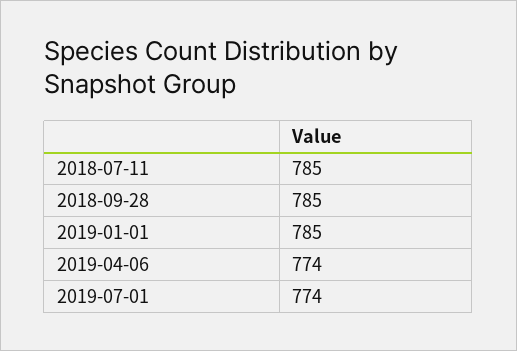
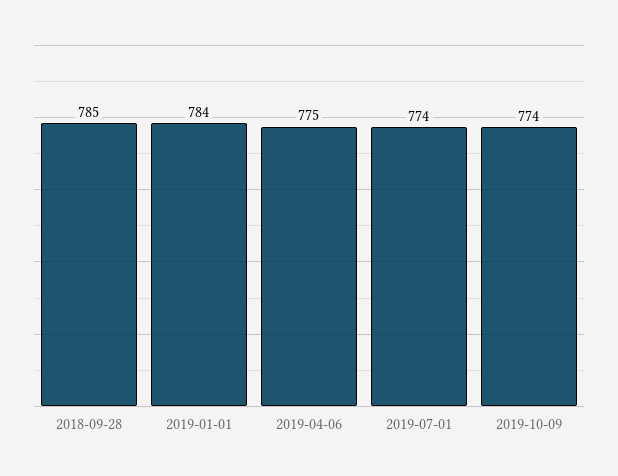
2018-07-11: 785 -> none
2019-01-01: 785 -> 784
2019-04-06: 774 -> 775
2019-10-09: none -> 774

